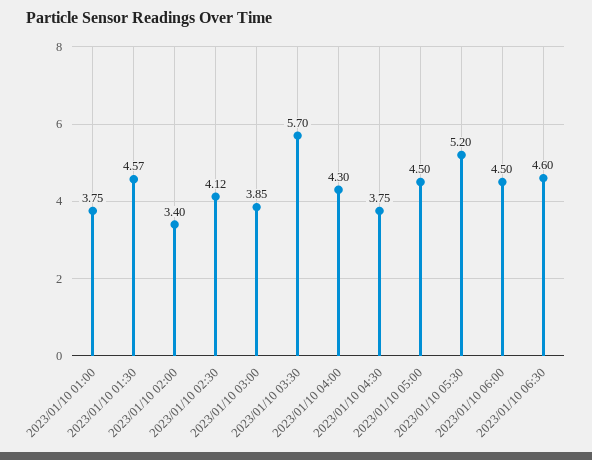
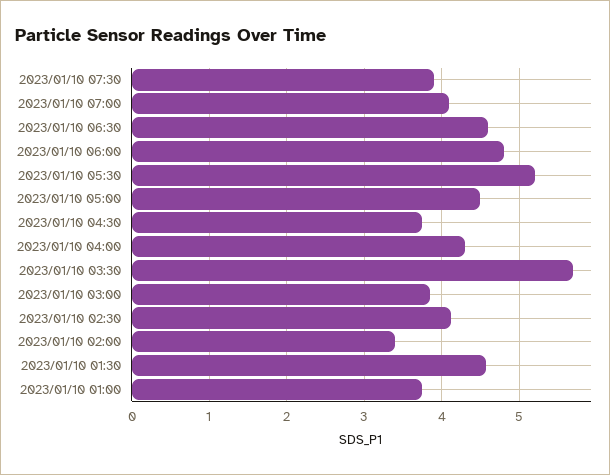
2023/01/10 06:00: 4.5 -> 4.8
2023/01/10 07:30: none -> 3.9
2023/01/10 07:00: none -> 4.1

